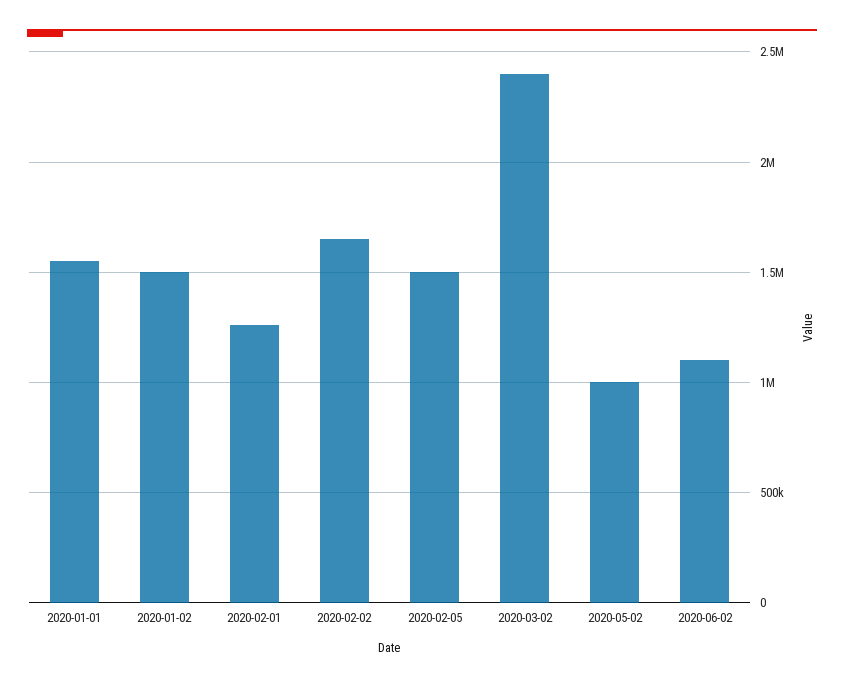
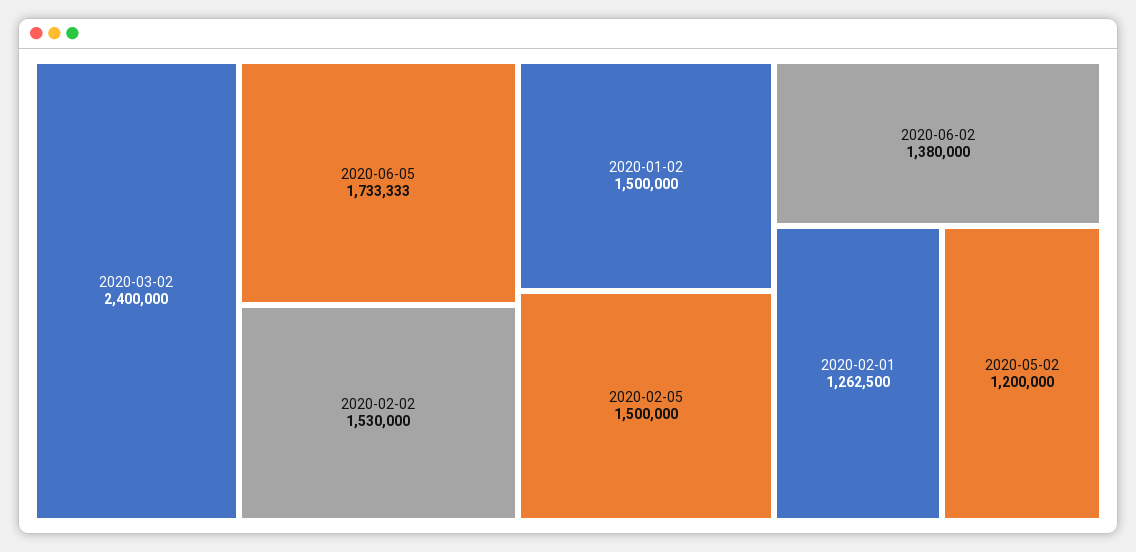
2020-01-01: 1550000 -> none
2020-02-02: 1650000 -> 1530000
2020-05-02: 1000000 -> 1200000
2020-06-02: 1100000 -> 1380000
2020-06-05: none -> 1733333

